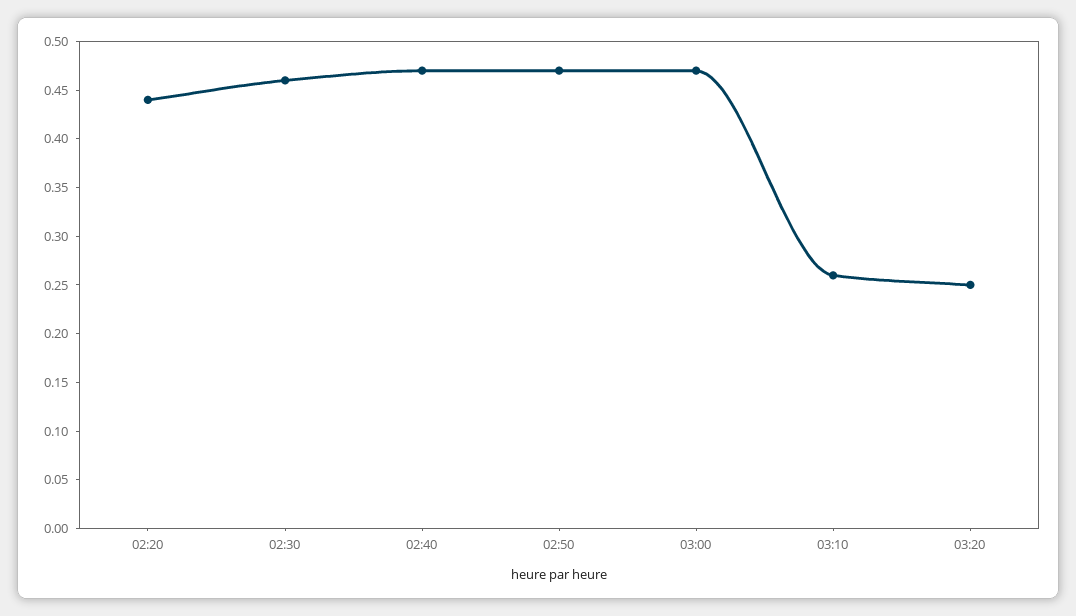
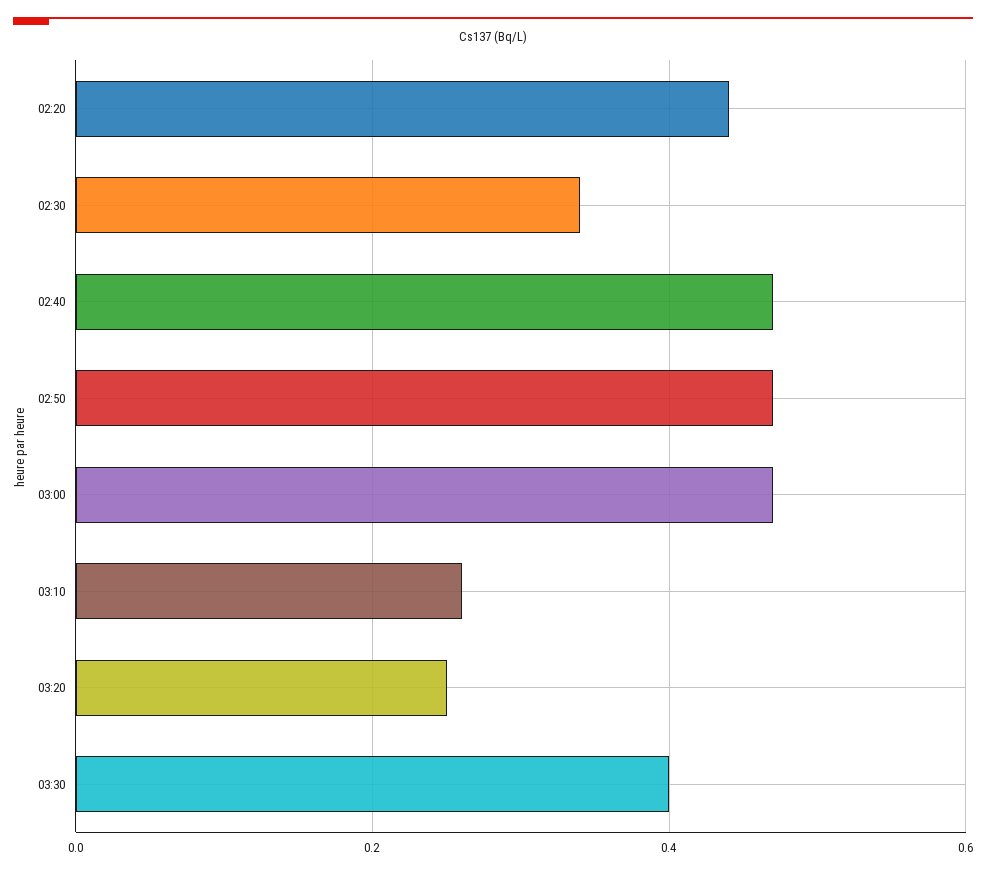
02:30: 0.46 -> 0.35
03:30: none -> 0.4

